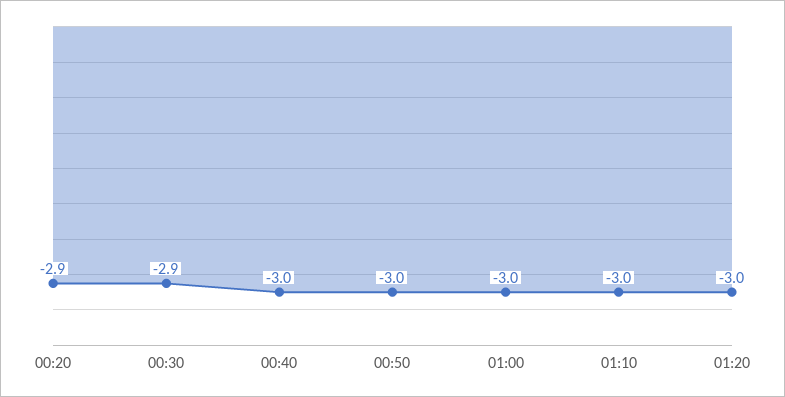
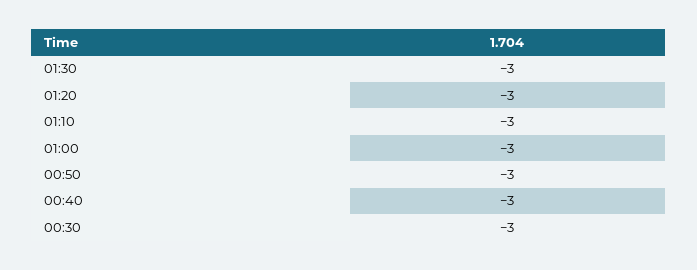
00:20: -2.9 -> none
00:30: -2.9 -> -3
01:30: none -> -3

